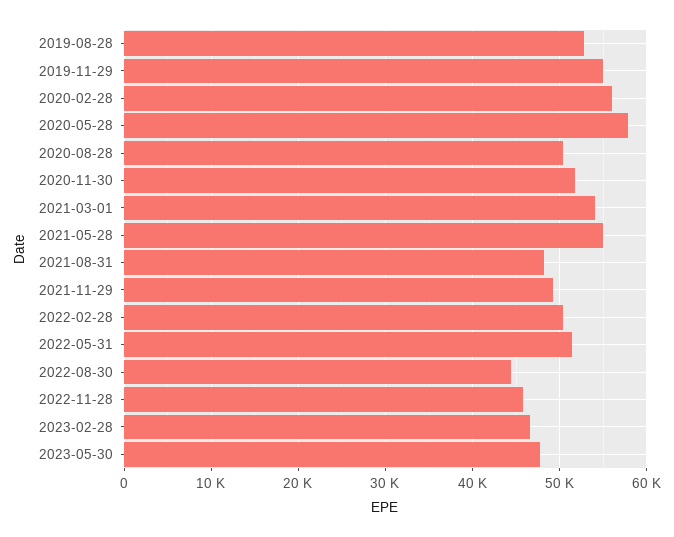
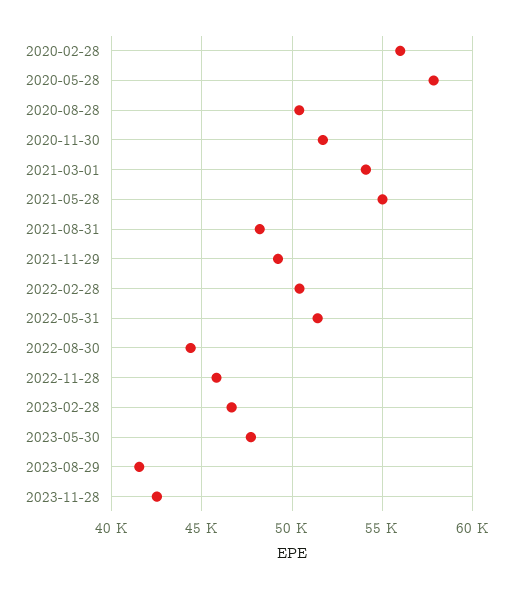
2019-08-28: 53000 -> none
2019-11-29: 55000 -> none
2023-08-29: none -> 41500
2023-11-28: none -> 42500

